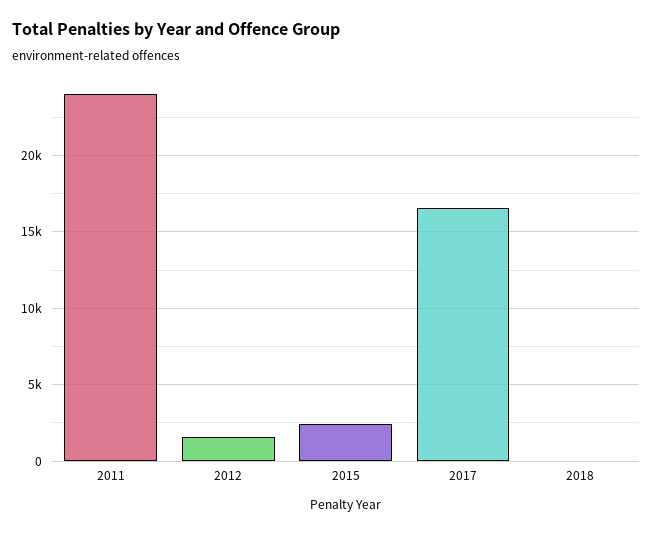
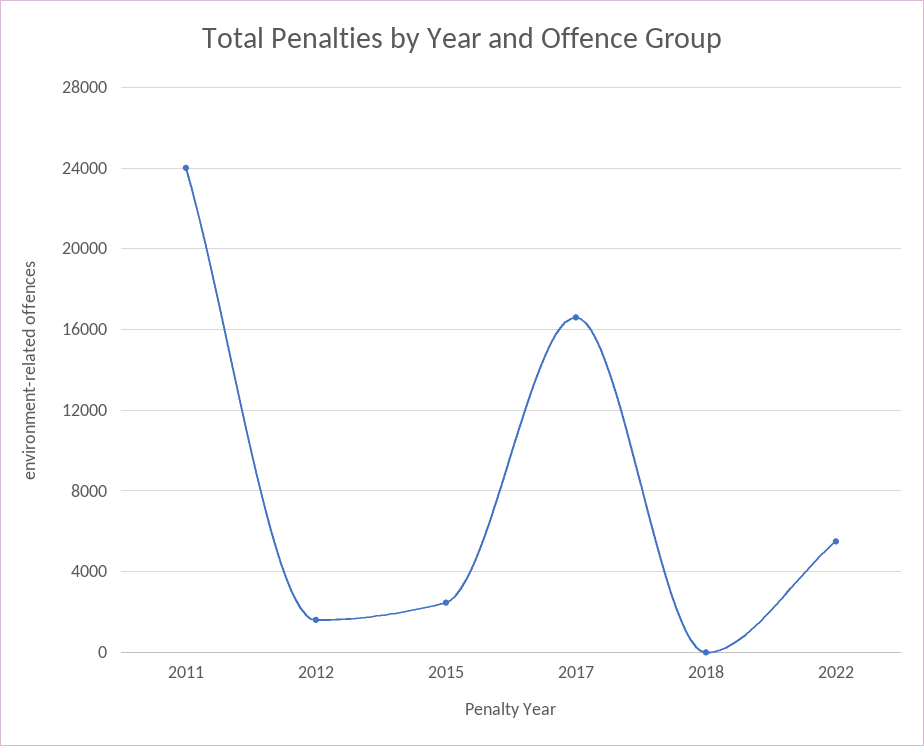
2022: none -> 5500

